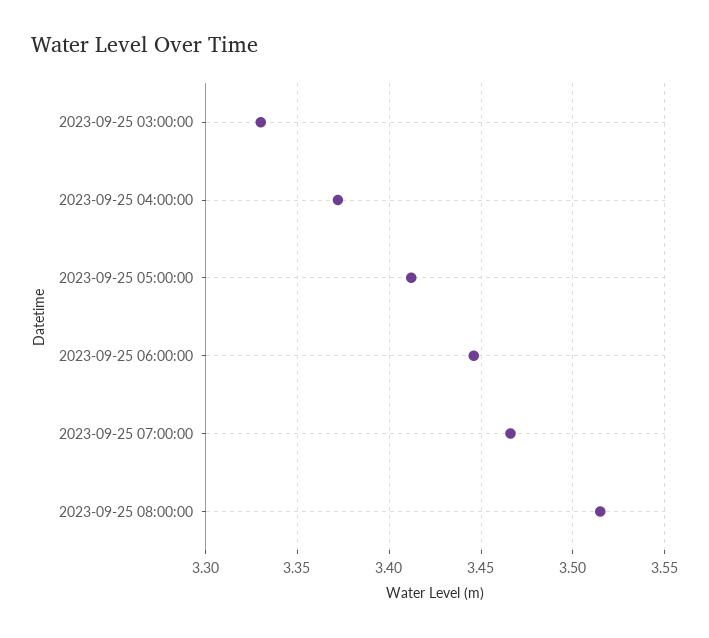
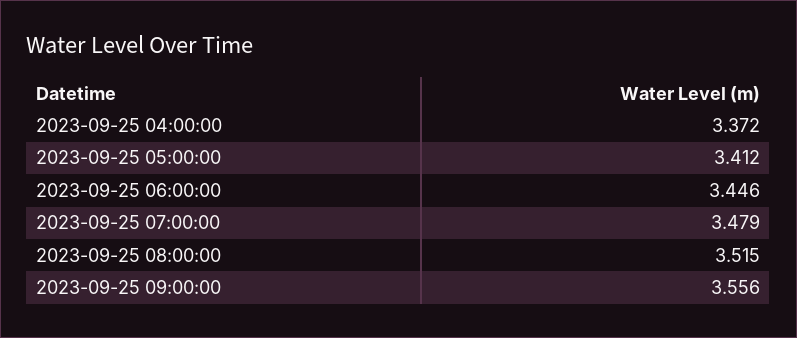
2023-09-25 03:00:00: 3.33 -> none
2023-09-25 07:00:00: 3.465 -> 3.479
2023-09-25 09:00:00: none -> 3.556

